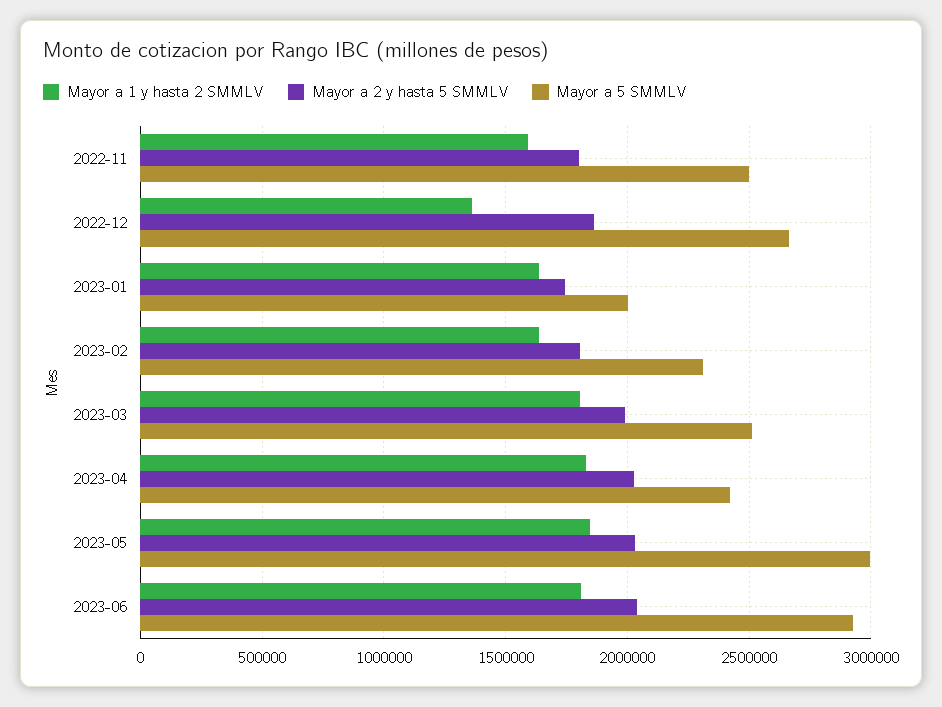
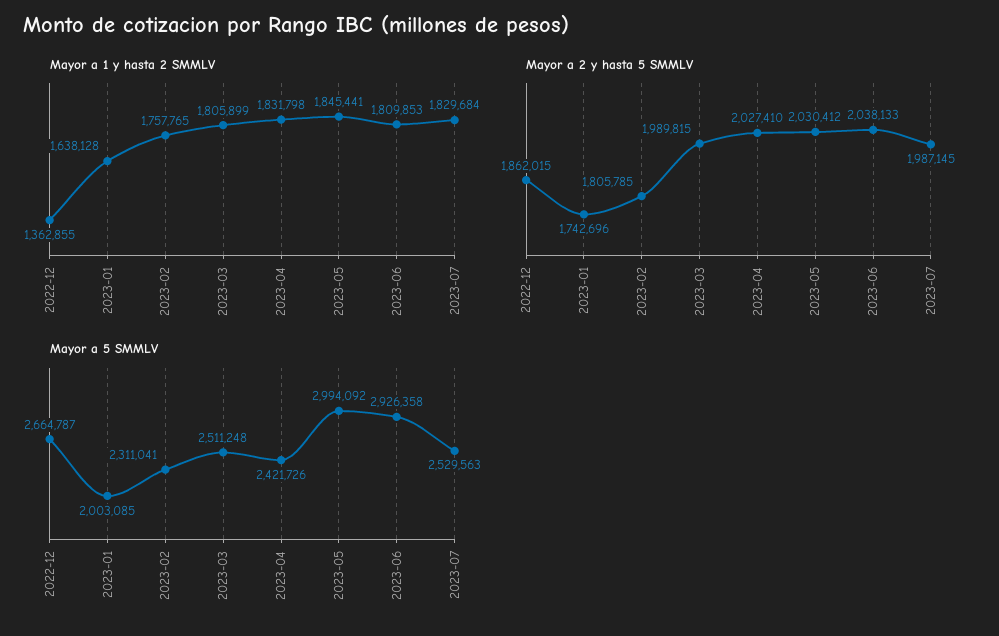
Mayor a 1 y hasta 2 SMMLV, 2022-11: 1600000 -> none
Mayor a 2 y hasta 5 SMMLV, 2022-11: 1800000 -> none
Mayor a 5 SMMLV, 2022-11: 2500000 -> none
Mayor a 1 y hasta 2 SMMLV, 2023-02: 1650000 -> 1757765
Mayor a 1 y hasta 2 SMMLV, 2023-07: none -> 1829684
Mayor a 2 y hasta 5 SMMLV, 2023-07: none -> 1987145
Mayor a 5 SMMLV, 2023-07: none -> 2529563

